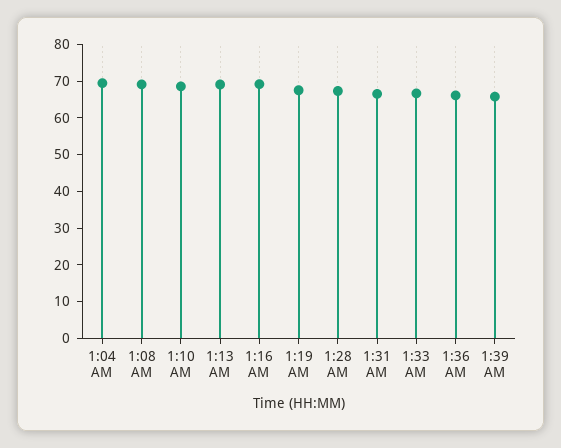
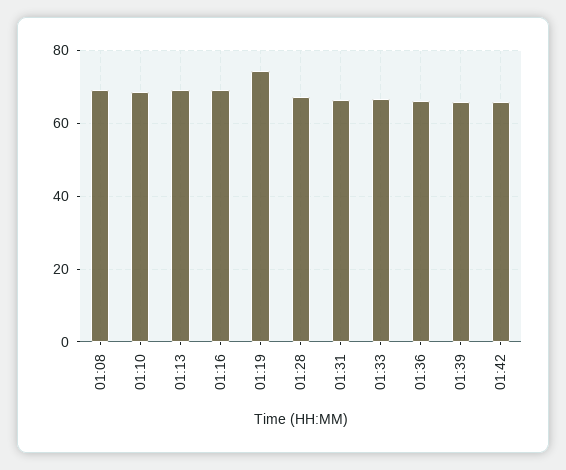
1:04 AM: 70 -> none
1:19 AM: 67.5 -> 74
01:42: none -> 66

